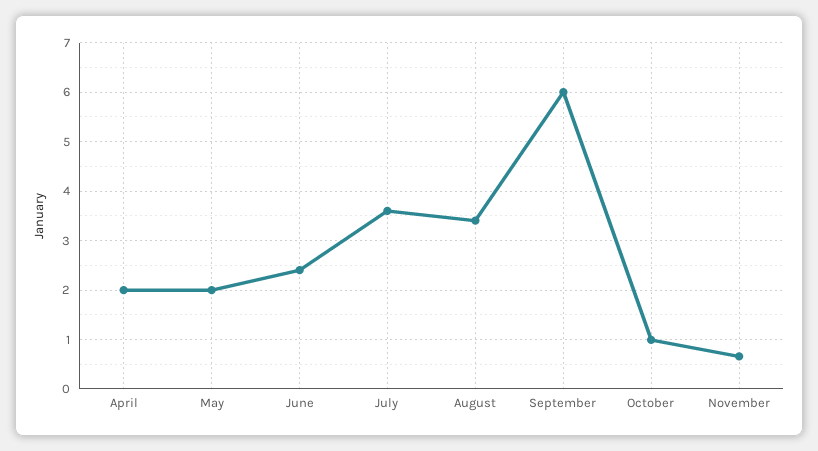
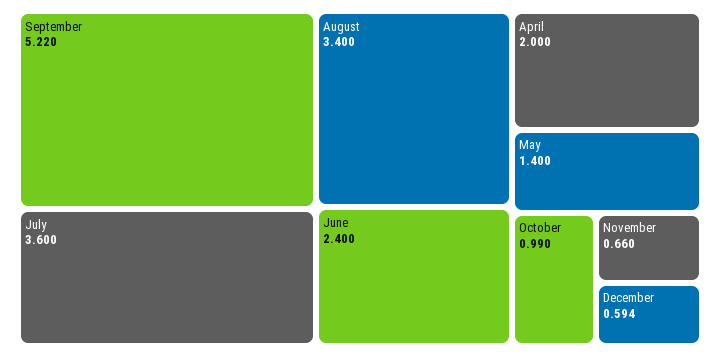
May: 2 -> 1.4
September: 6 -> 5.22
December: none -> 0.594

